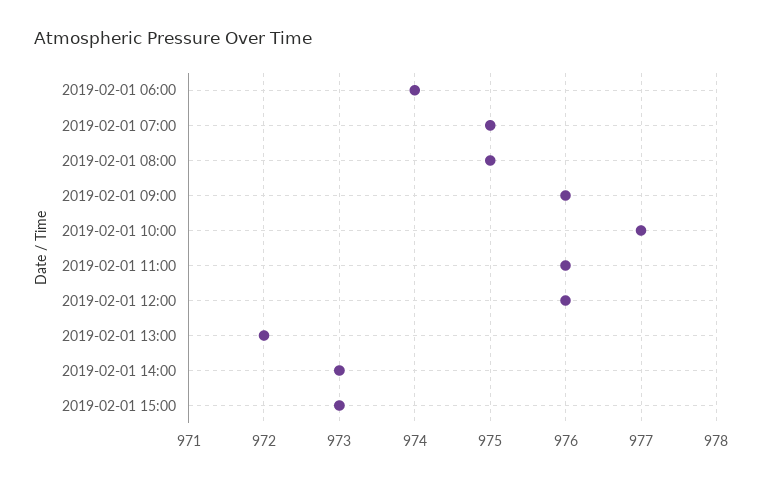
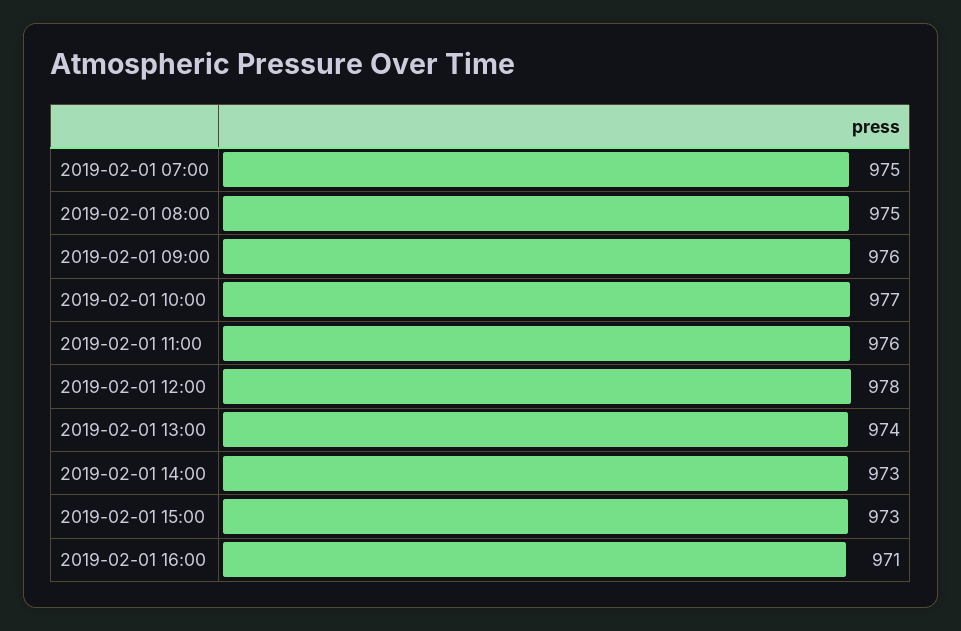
2019-02-01 06:00: 974 -> none
2019-02-01 12:00: 976 -> 978
2019-02-01 13:00: 972 -> 974
2019-02-01 16:00: none -> 971

